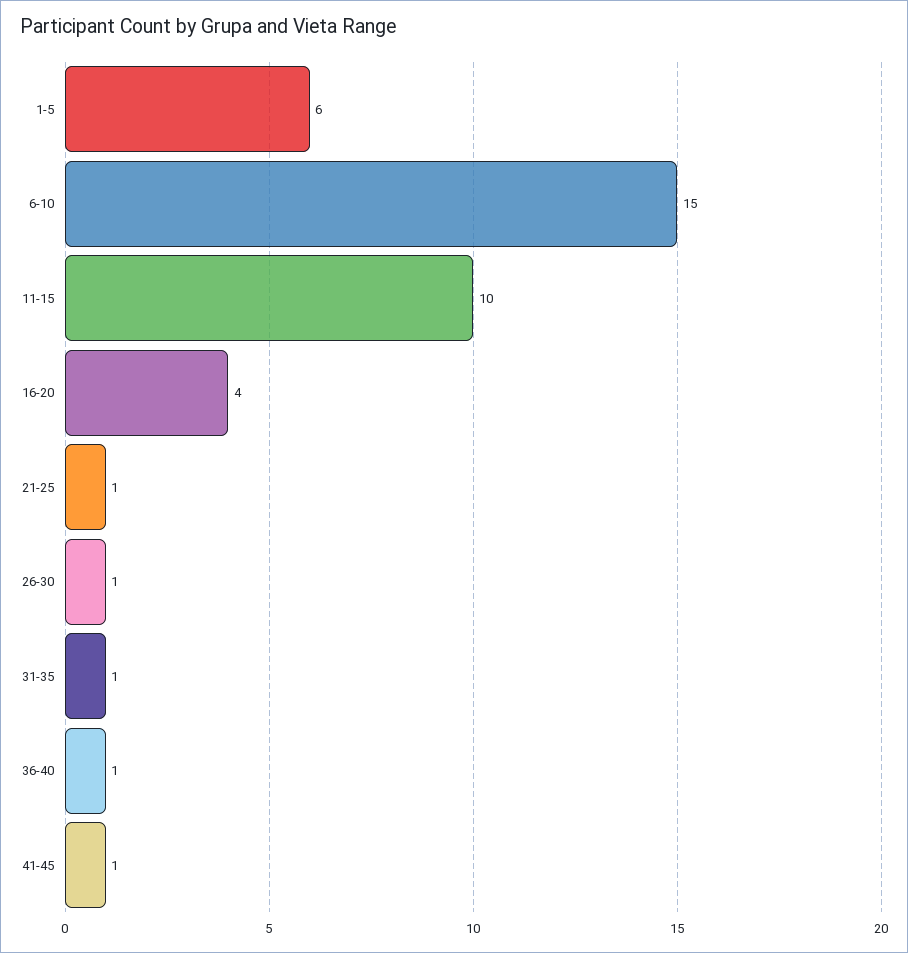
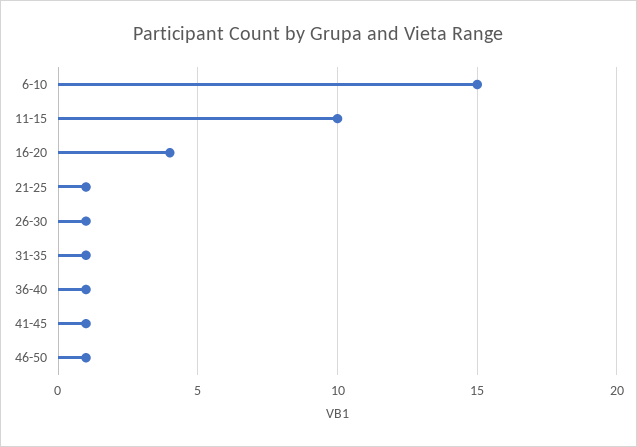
1-5: 6 -> none
46-50: none -> 1

